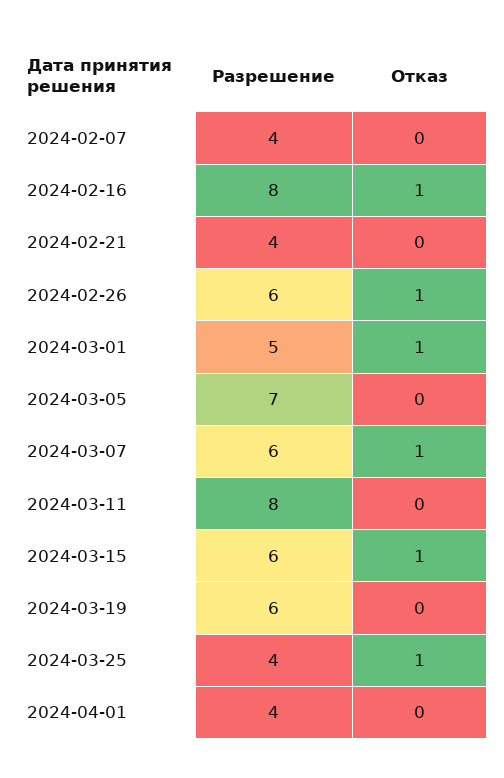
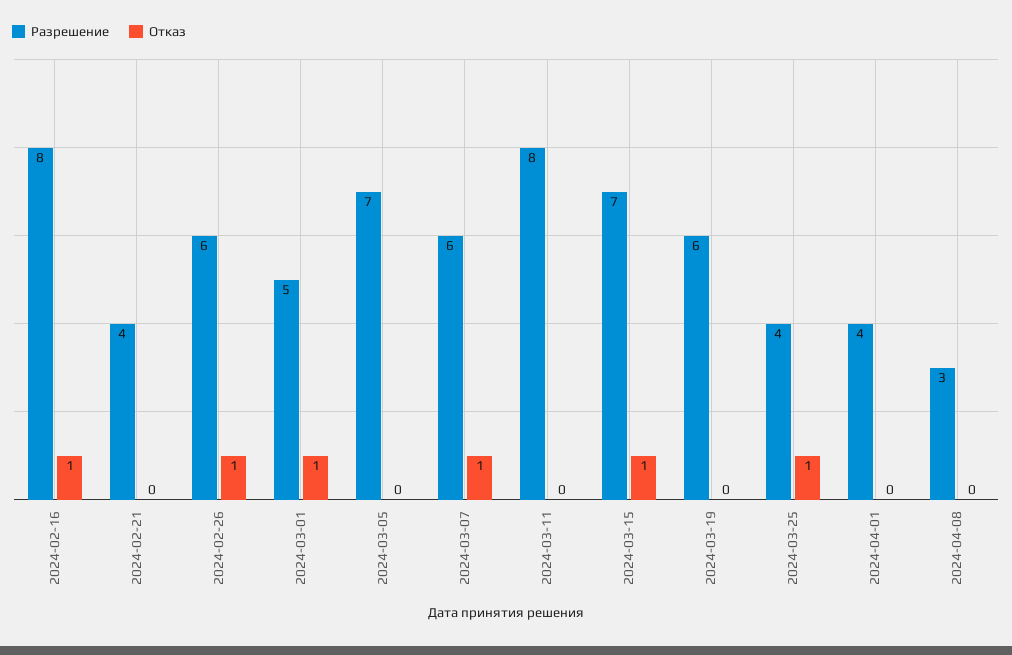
Разрешение, 2024-02-07: 4 -> none
Отказ, 2024-02-07: 0 -> none
Разрешение, 2024-03-15: 6 -> 7
Разрешение, 2024-04-08: none -> 3
Отказ, 2024-04-08: none -> 0

